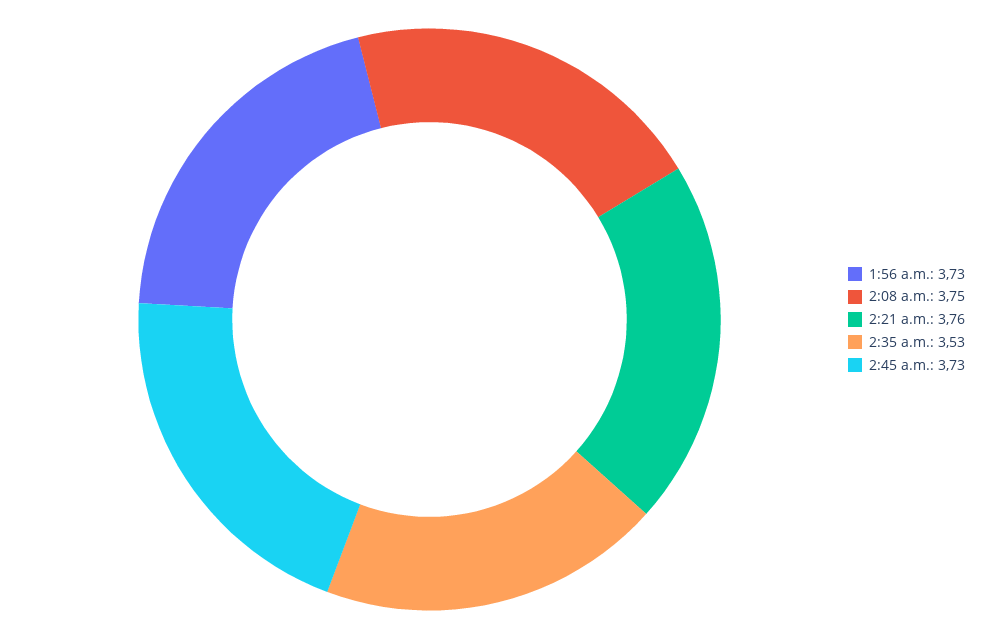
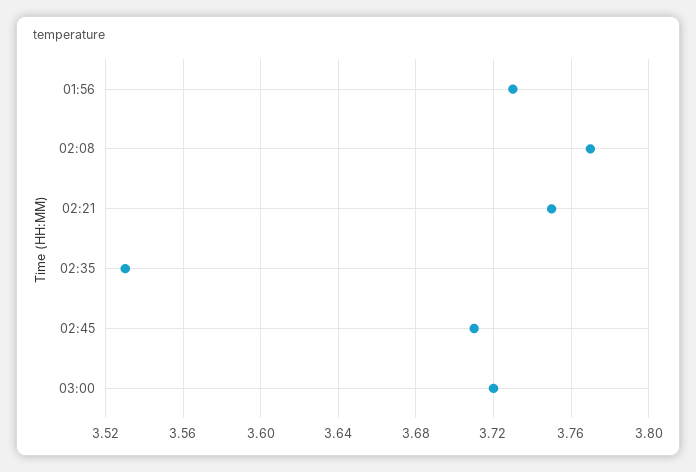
2:08 a.m.: 3.75 -> 3.77
2:21 a.m.: 3.76 -> 3.75
2:45 a.m.: 3.73 -> 3.71
03:00: none -> 3.72

